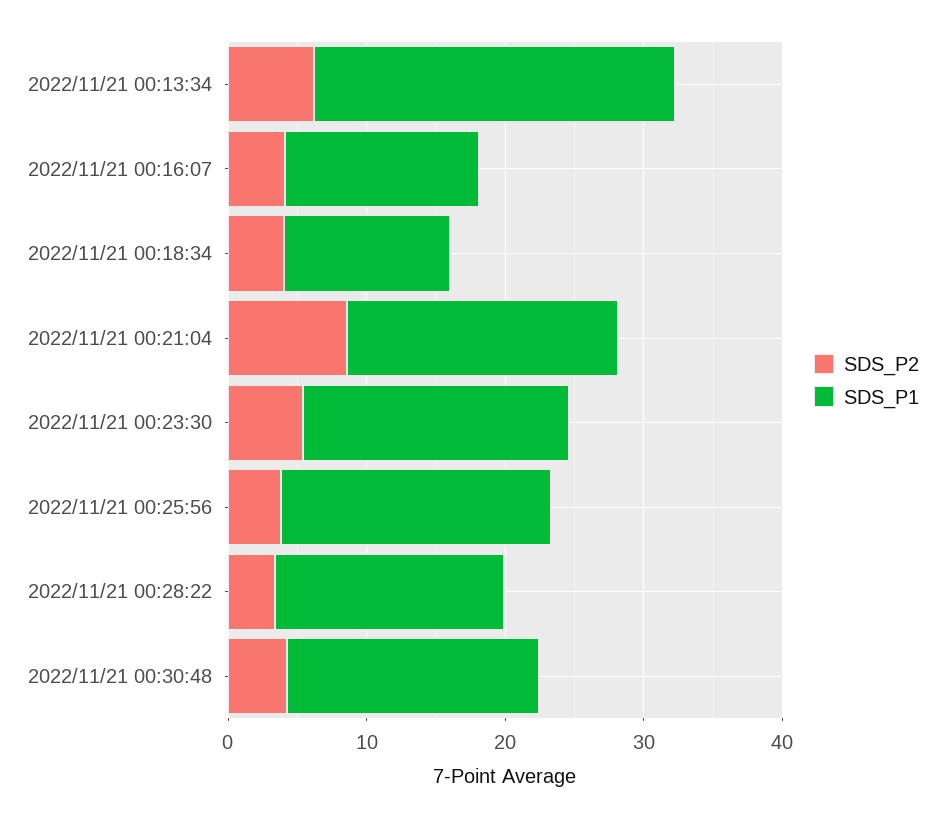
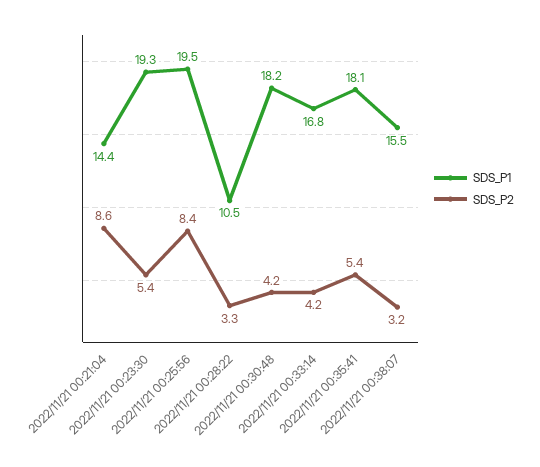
SDS_P2, 2022/11/21 00:13:34: 6 -> none
SDS_P1, 2022/11/21 00:13:34: 26 -> none
SDS_P2, 2022/11/21 00:16:07: 4 -> none
SDS_P1, 2022/11/21 00:16:07: 14 -> none
SDS_P2, 2022/11/21 00:18:34: 4 -> none
SDS_P1, 2022/11/21 00:18:34: 12 -> none
SDS_P1, 2022/11/21 00:21:04: 20 -> 14.4
SDS_P2, 2022/11/21 00:25:56: 4 -> 8.4
SDS_P1, 2022/11/21 00:28:22: 16 -> 10.5
SDS_P1, 2022/11/21 00:33:14: none -> 16.8
SDS_P2, 2022/11/21 00:33:14: none -> 4.2
SDS_P1, 2022/11/21 00:35:41: none -> 18.1
SDS_P2, 2022/11/21 00:35:41: none -> 5.4
SDS_P1, 2022/11/21 00:38:07: none -> 15.5
SDS_P2, 2022/11/21 00:38:07: none -> 3.2

